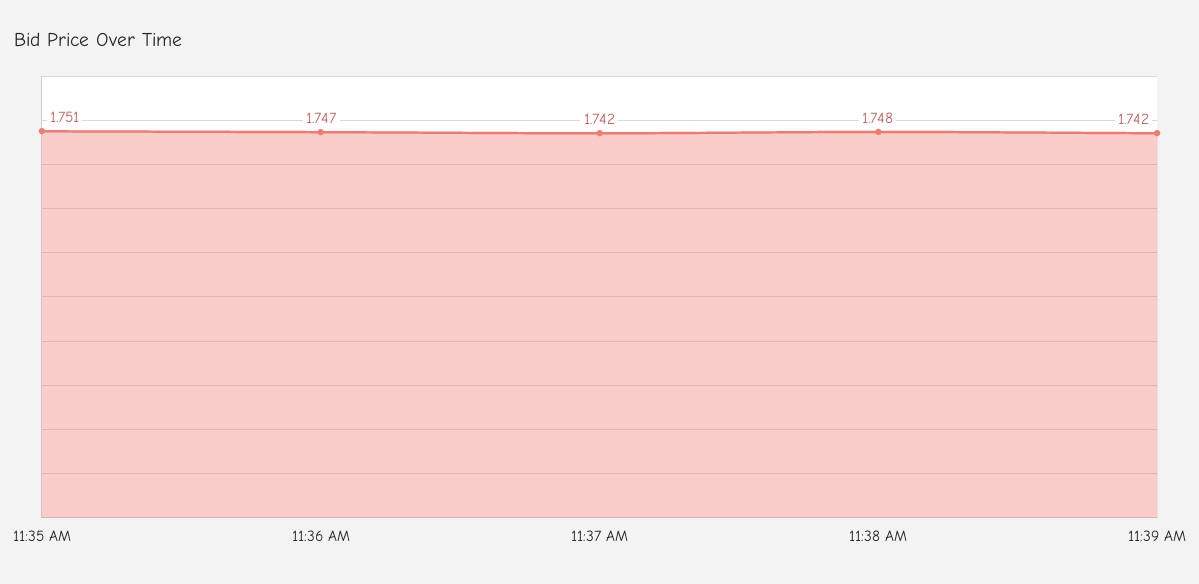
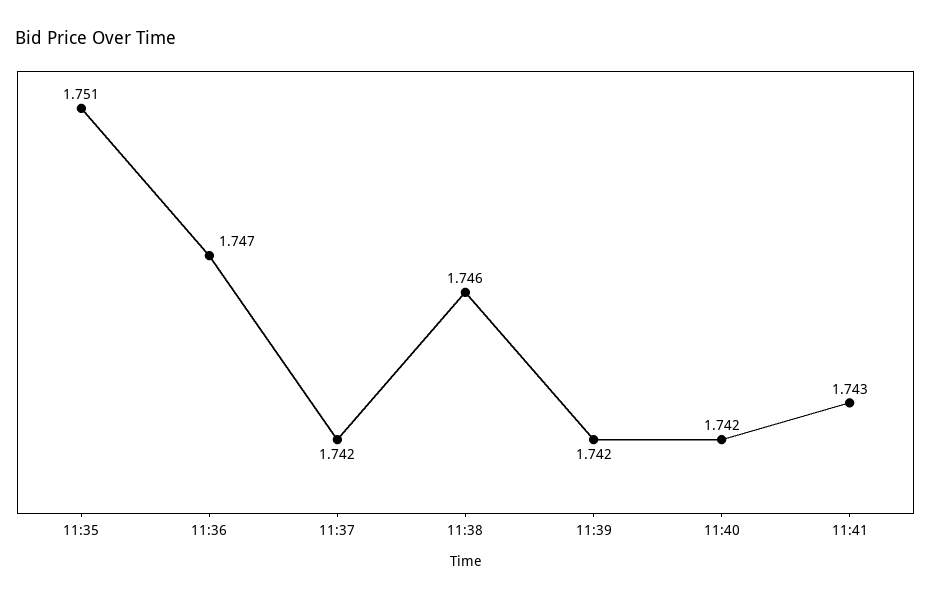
11:38 AM: 1.748 -> 1.746
11:40: none -> 1.742
11:41: none -> 1.743

